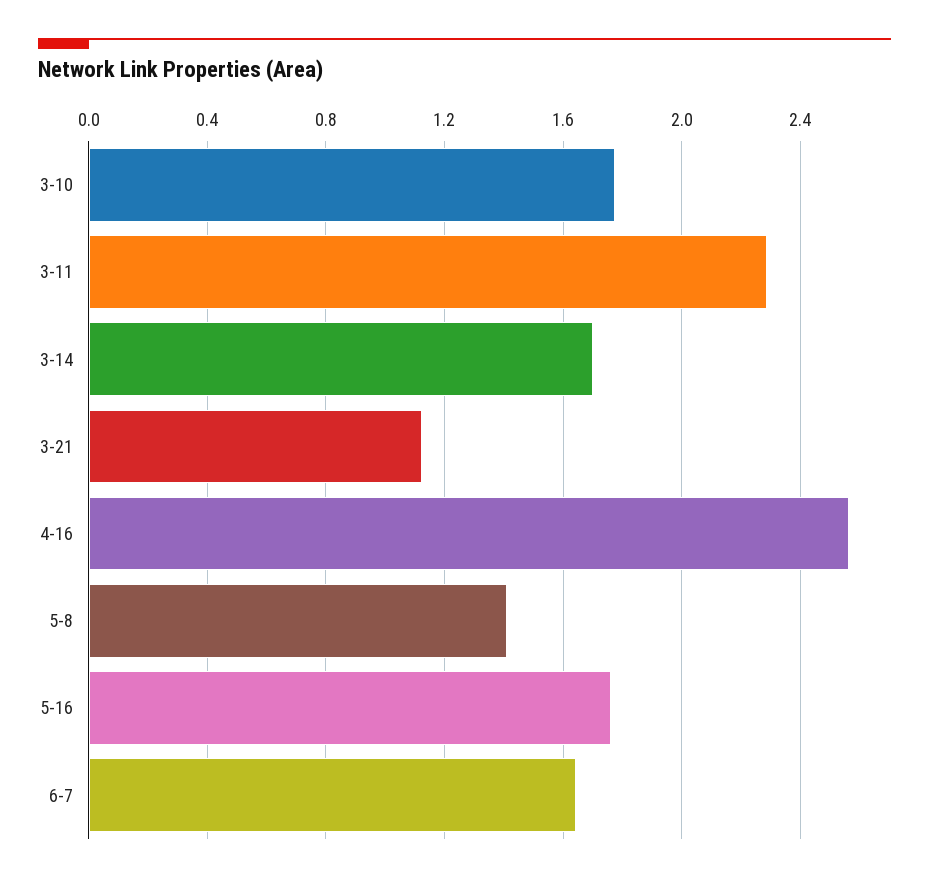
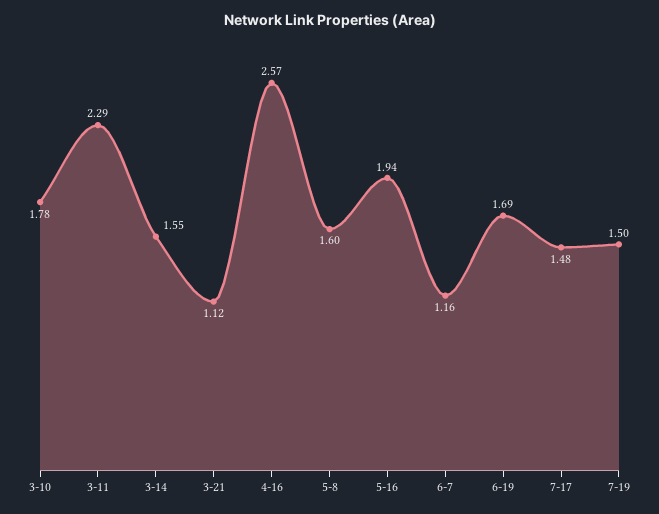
3-14: 1.7 -> 1.55
5-8: 1.4 -> 1.6
5-16: 1.75 -> 1.94
6-7: 1.65 -> 1.16
6-19: none -> 1.69
7-17: none -> 1.48
7-19: none -> 1.5

